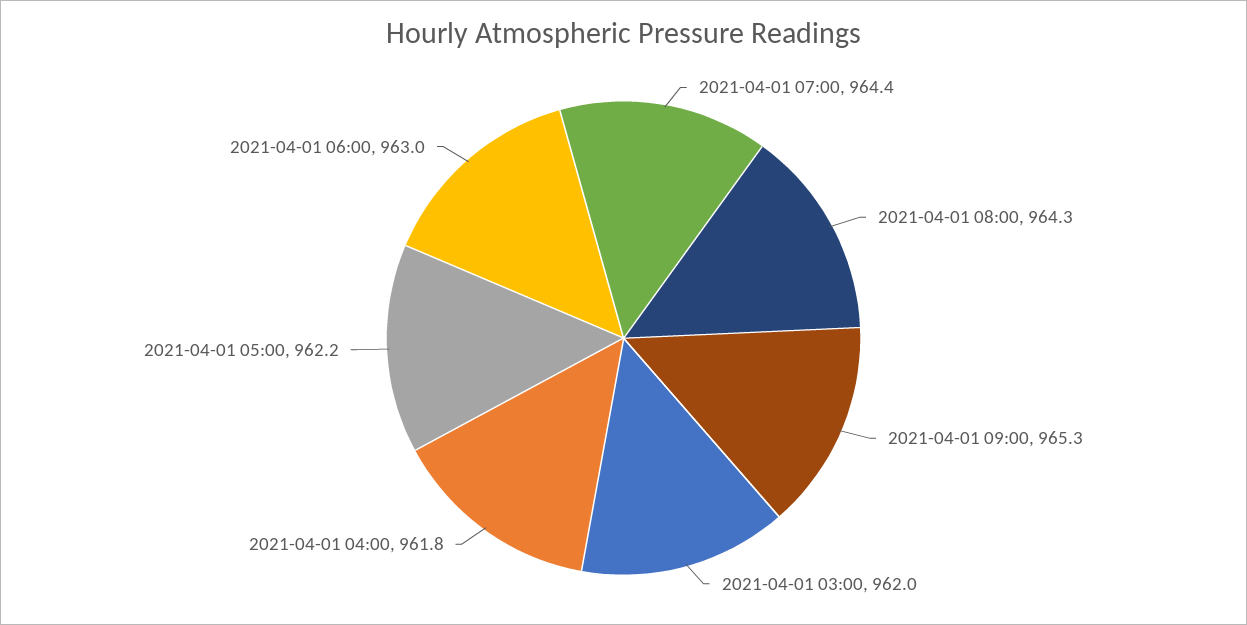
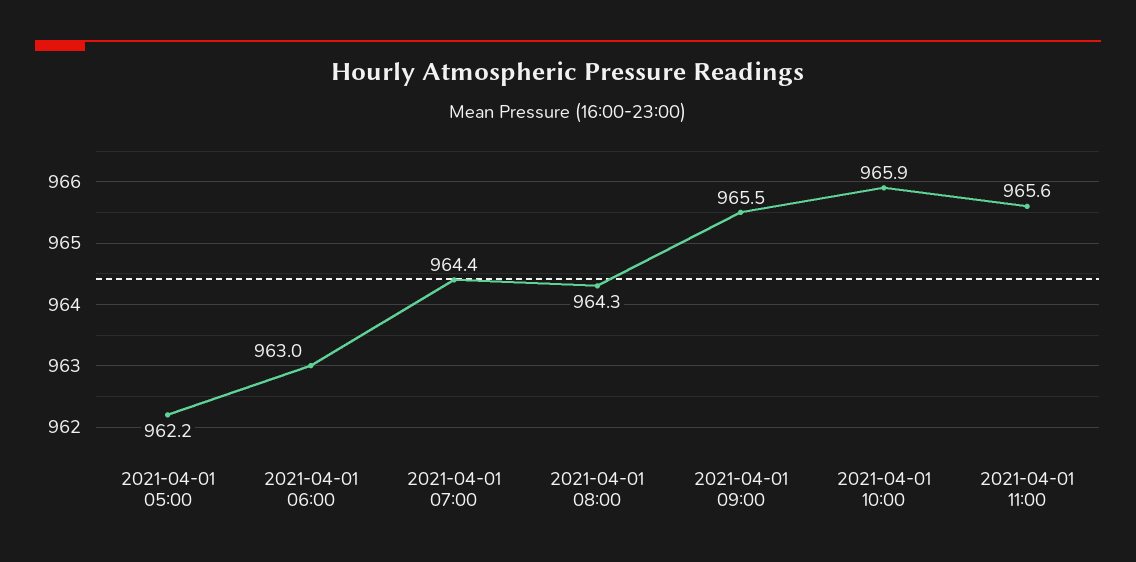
2021-04-01 09:00: 965.3 -> 965.5
2021-04-01 03:00: 962 -> none
2021-04-01 04:00: 961.8 -> none
2021-04-01 10:00: none -> 965.9
2021-04-01 11:00: none -> 965.6

